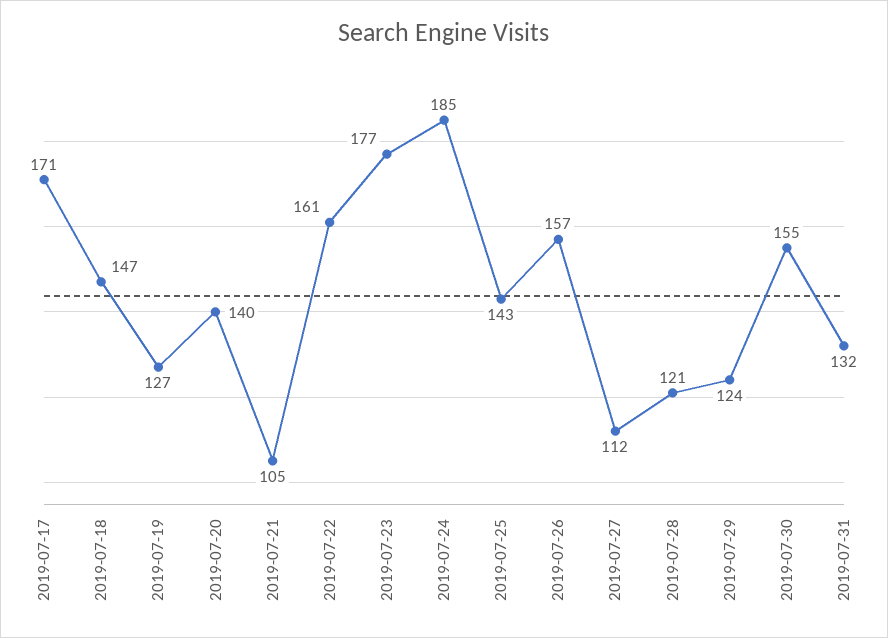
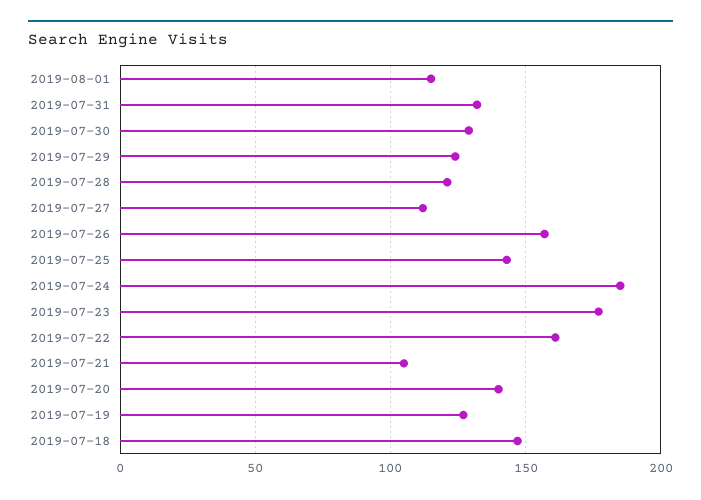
2019-07-17: 171 -> none
2019-07-30: 155 -> 130
2019-08-01: none -> 115

